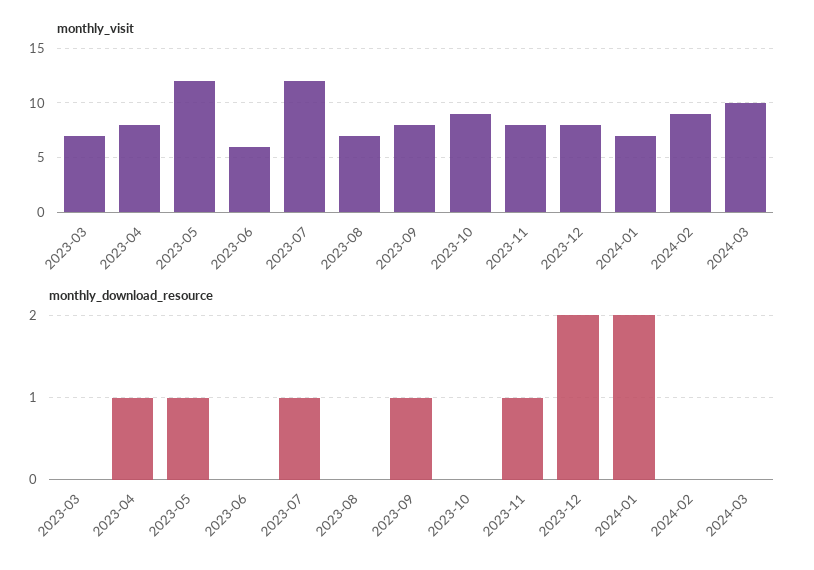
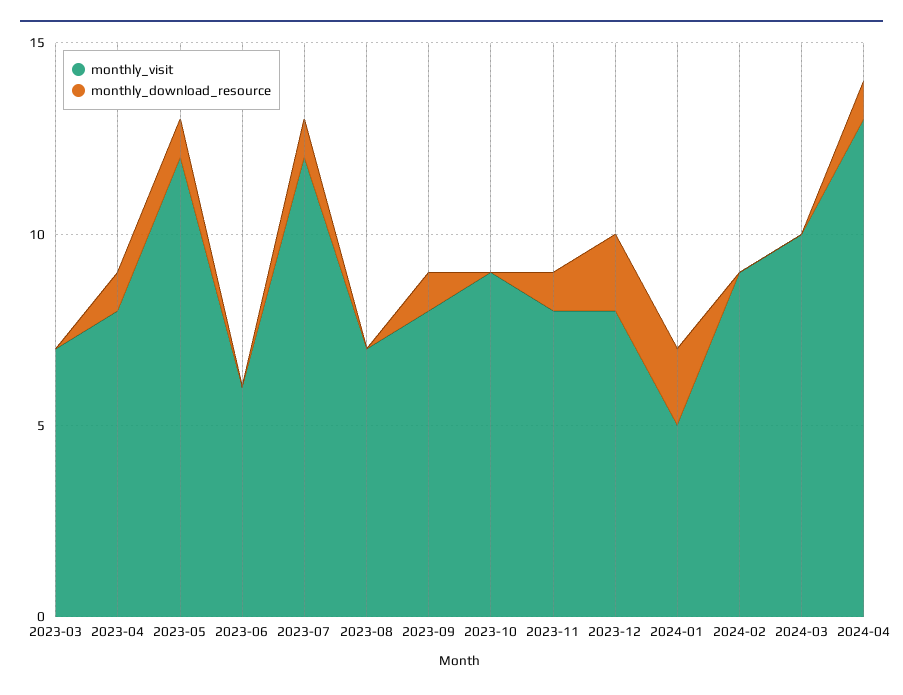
monthly_visit, 2024-01: 7 -> 5
monthly_visit, 2024-04: none -> 13
monthly_download_resource, 2024-04: none -> 1

